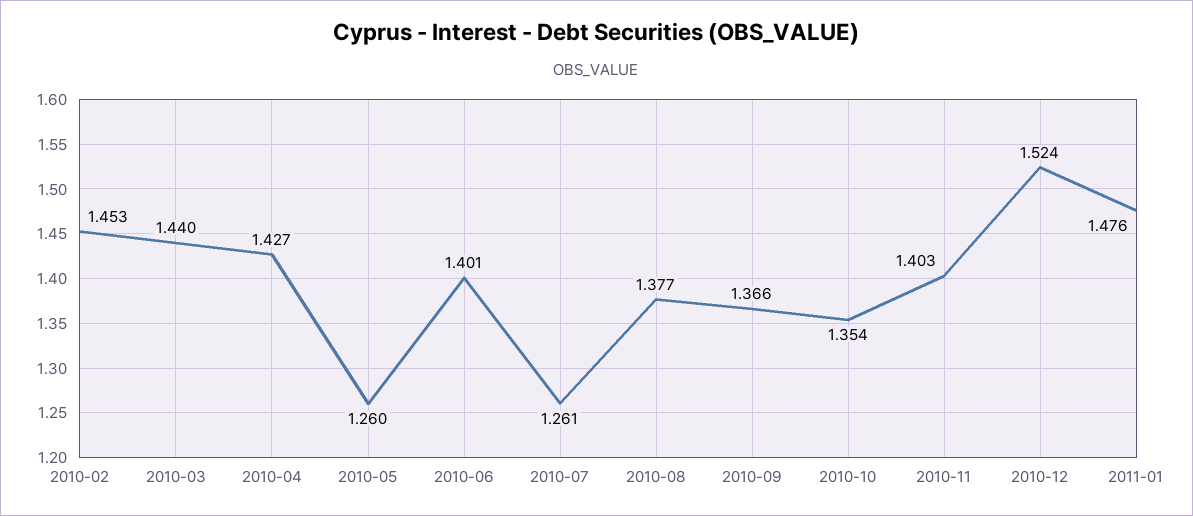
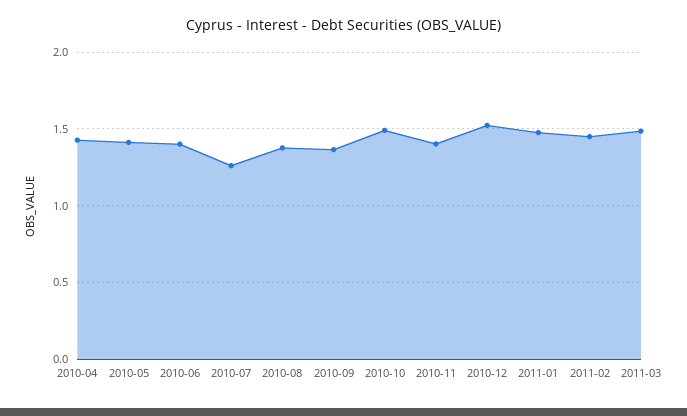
2010-02: 1.453 -> none
2010-03: 1.44 -> none
2010-05: 1.26 -> 1.4
2010-10: 1.354 -> 1.5
2011-02: none -> 1.45
2011-03: none -> 1.5

